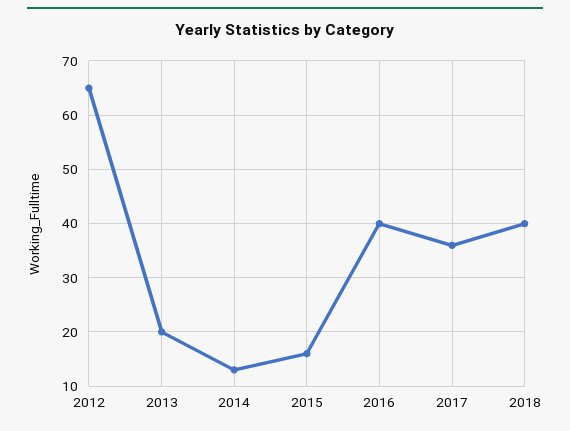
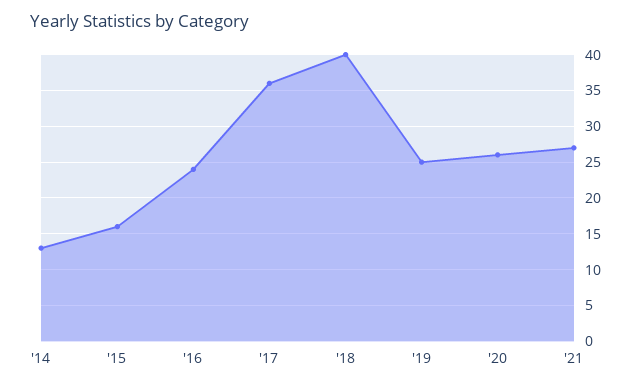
2012: 65 -> none
2013: 20 -> none
2016: 40 -> 24
'19: none -> 25
'20: none -> 26
'21: none -> 27

